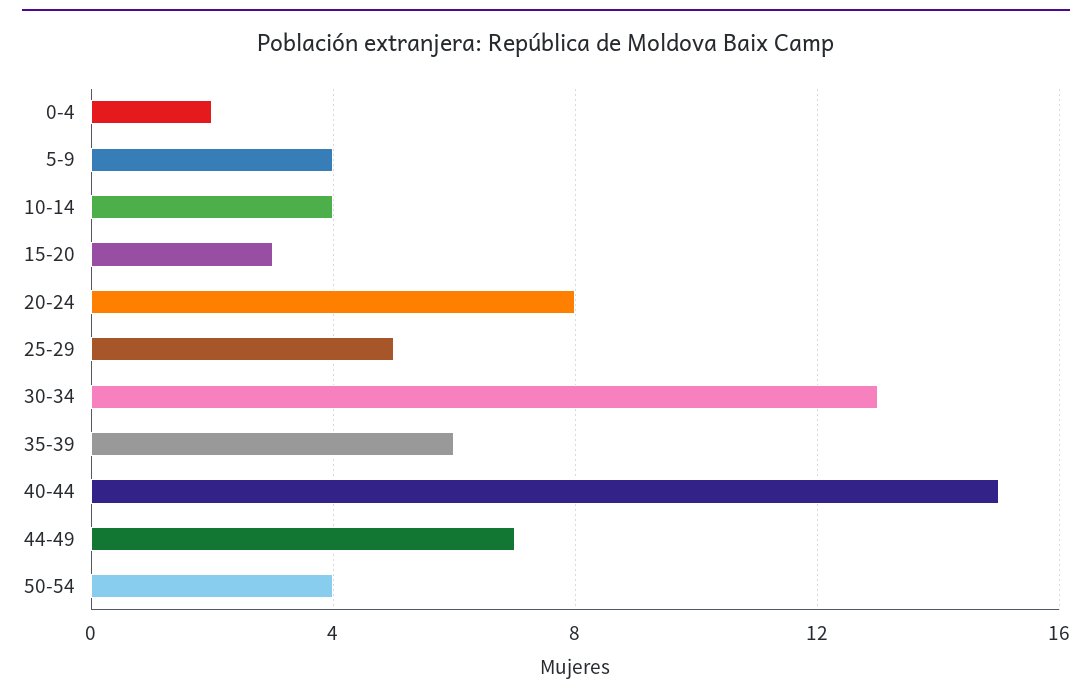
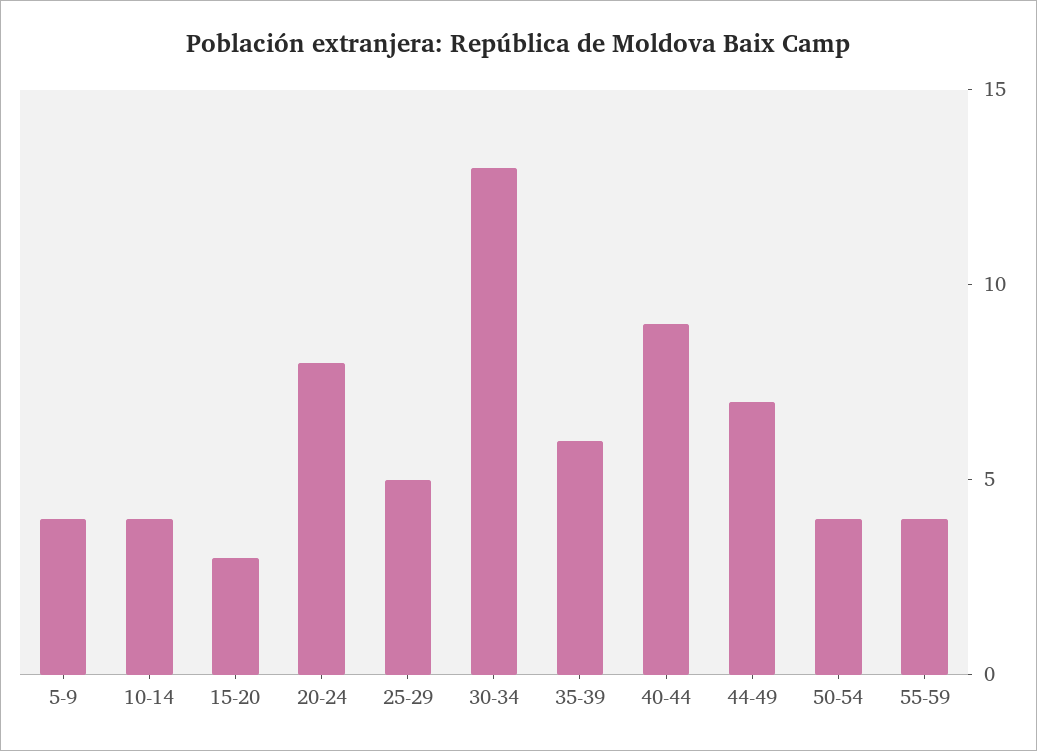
0-4: 2 -> none
40-44: 15 -> 9
55-59: none -> 4

